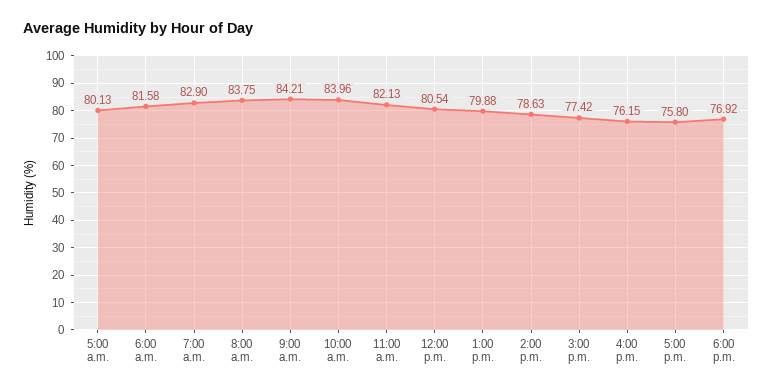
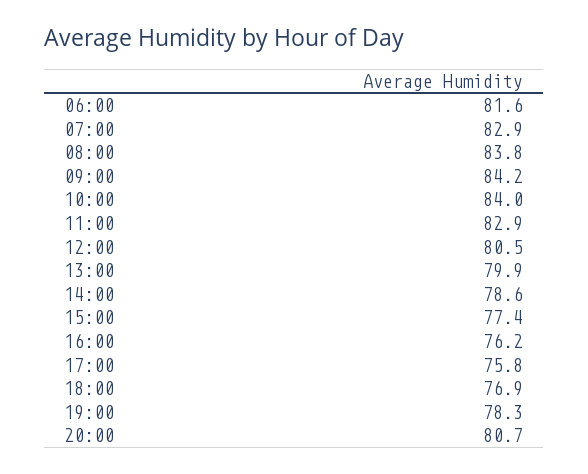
5:00 a.m.: 80.13 -> none
11:00 a.m.: 82.13 -> 82.9
19:00: none -> 78.3
20:00: none -> 80.7

